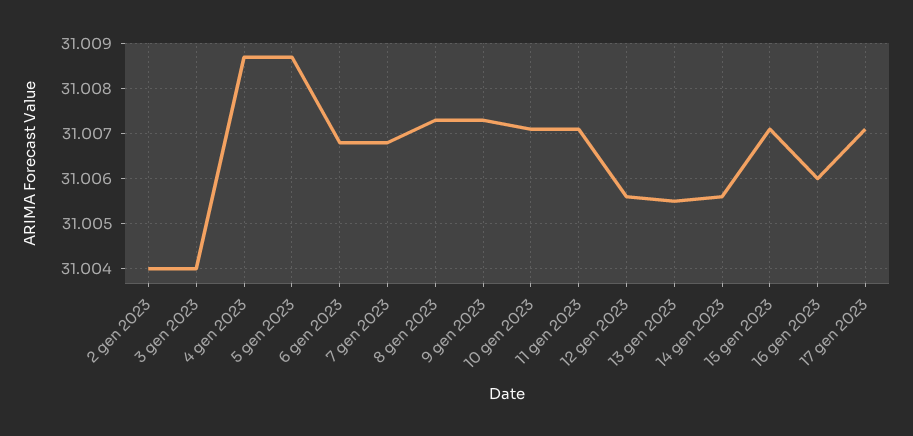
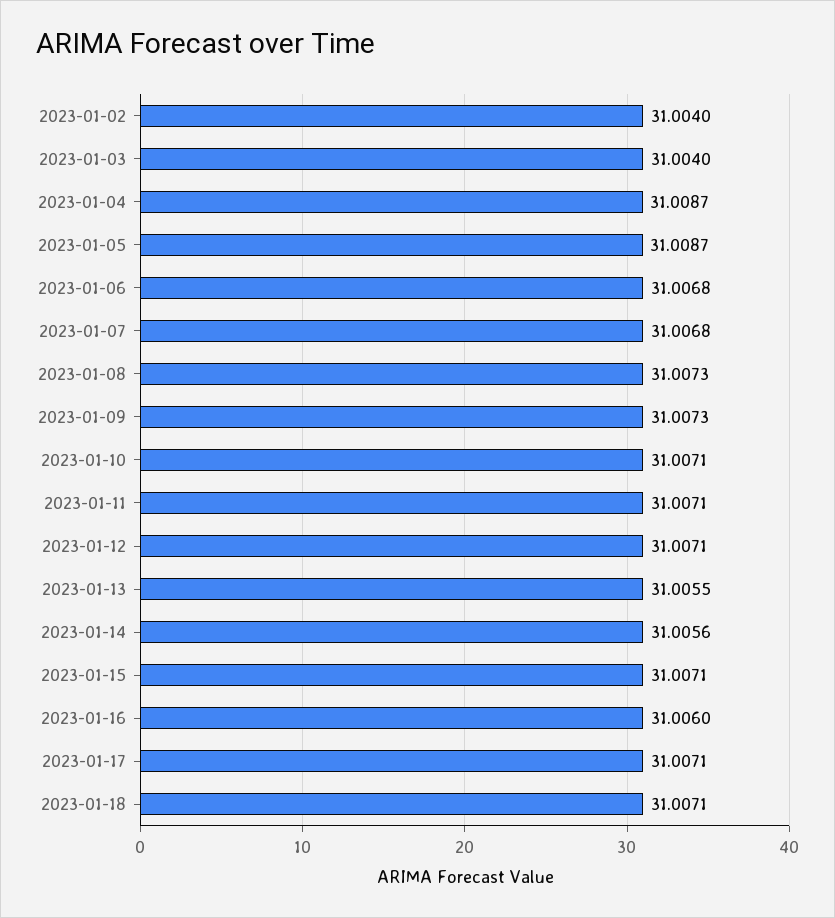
12 gen 2023: 31.0055 -> 31.0071
2023-01-18: none -> 31.0071

